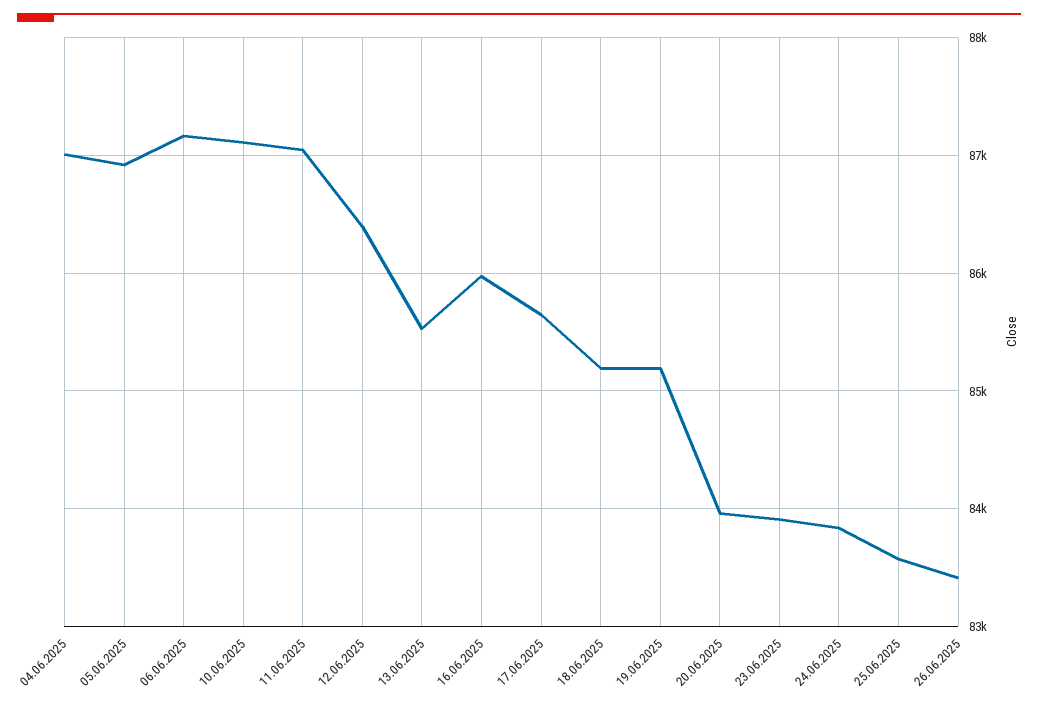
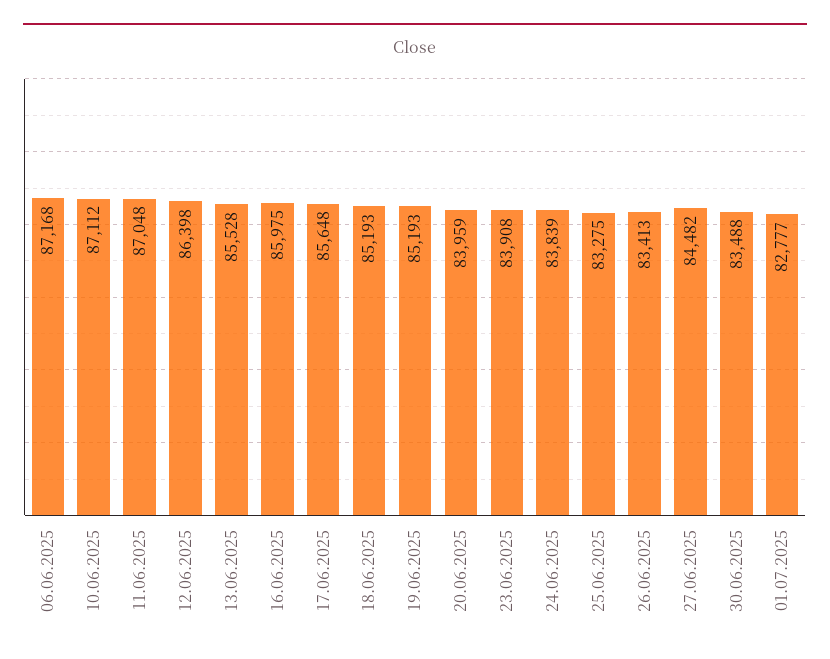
04.06.2025: 87000 -> none
05.06.2025: 86900 -> none
25.06.2025: 83600 -> 83275
27.06.2025: none -> 84482
30.06.2025: none -> 83488
01.07.2025: none -> 82777

